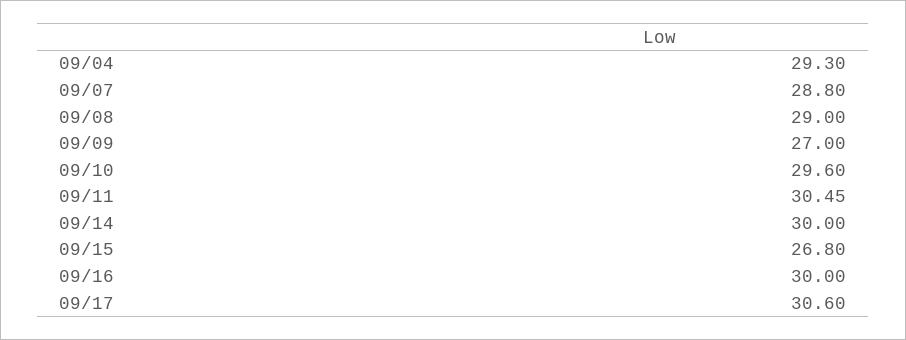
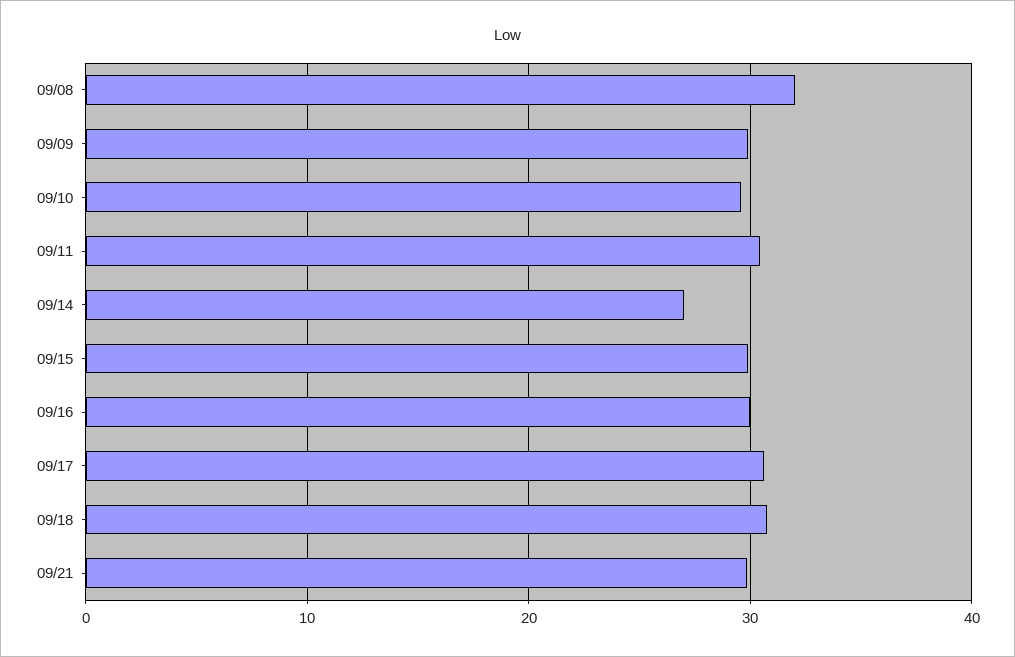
09/04: 29.3 -> none
09/07: 28.8 -> none
09/08: 29 -> 32
09/09: 27 -> 30
09/14: 30 -> 27
09/15: 26.8 -> 30
09/18: none -> 31
09/21: none -> 30

